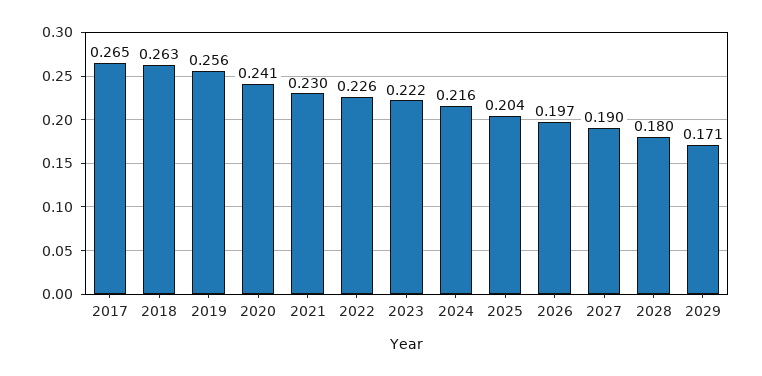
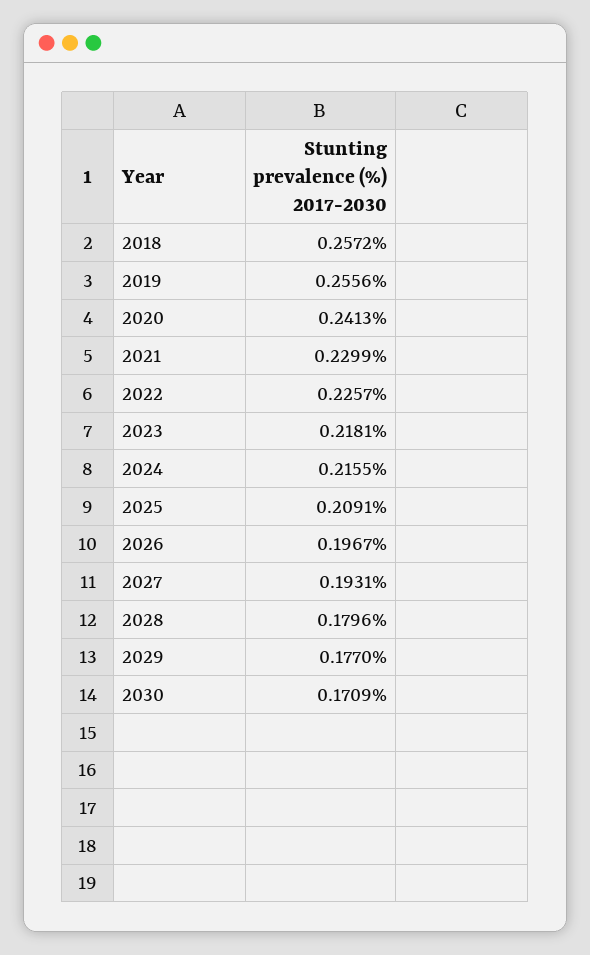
2017: 0.265 -> none
2018: 0.263 -> 0.2572
2023: 0.222 -> 0.2181
2025: 0.204 -> 0.2091
2027: 0.19 -> 0.1931
2029: 0.171 -> 0.177
2030: none -> 0.1709

